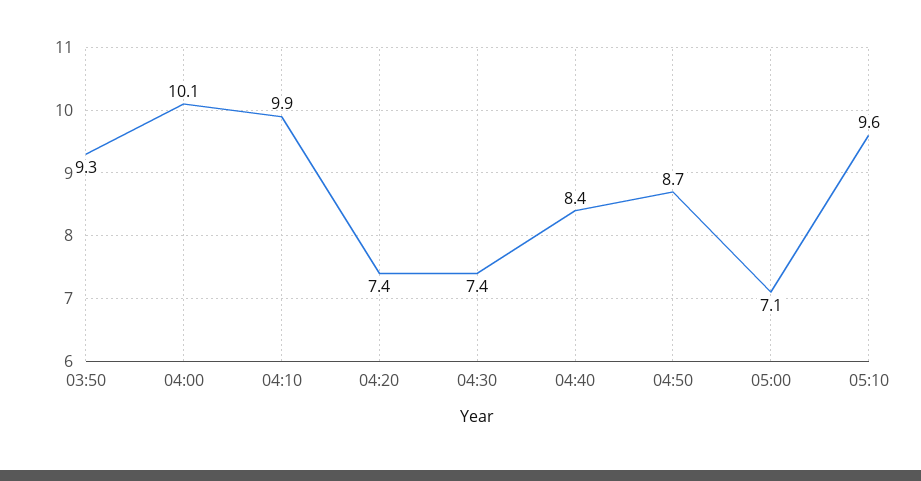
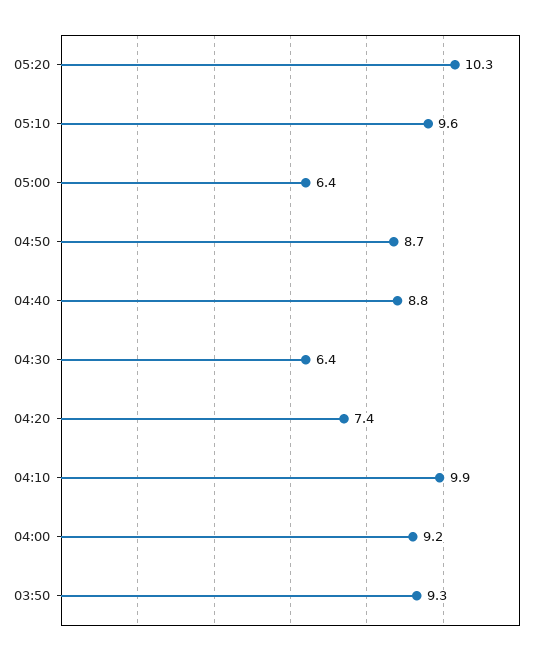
04:00: 10.1 -> 9.2
04:30: 7.4 -> 6.4
04:40: 8.4 -> 8.8
05:00: 7.1 -> 6.4
05:20: none -> 10.3

